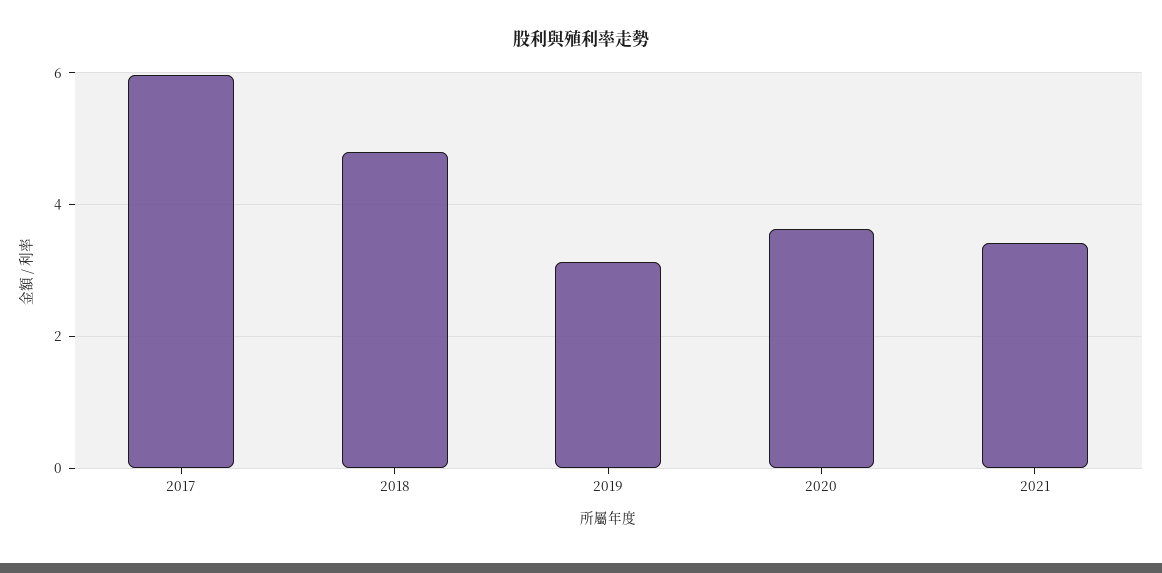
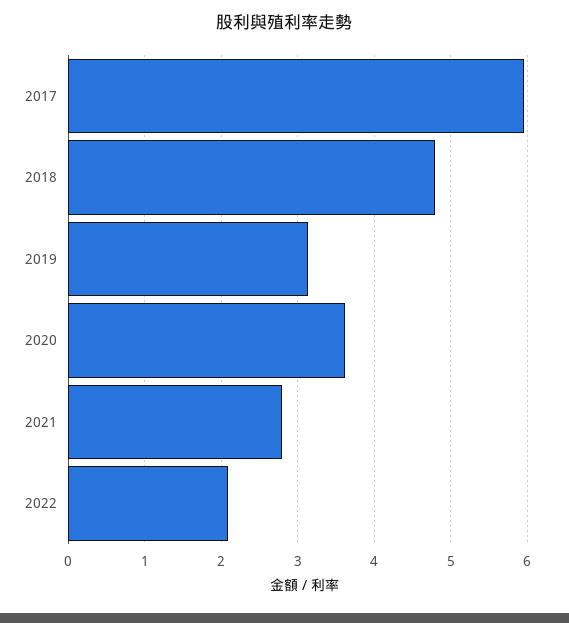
2021: 3.4 -> 2.8
2022: none -> 2.1

